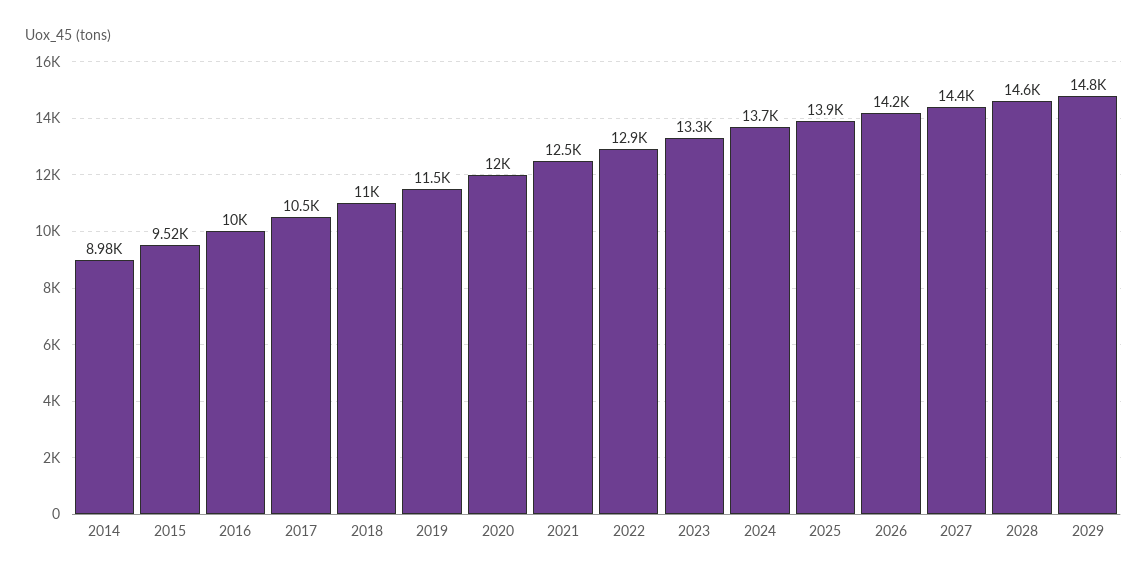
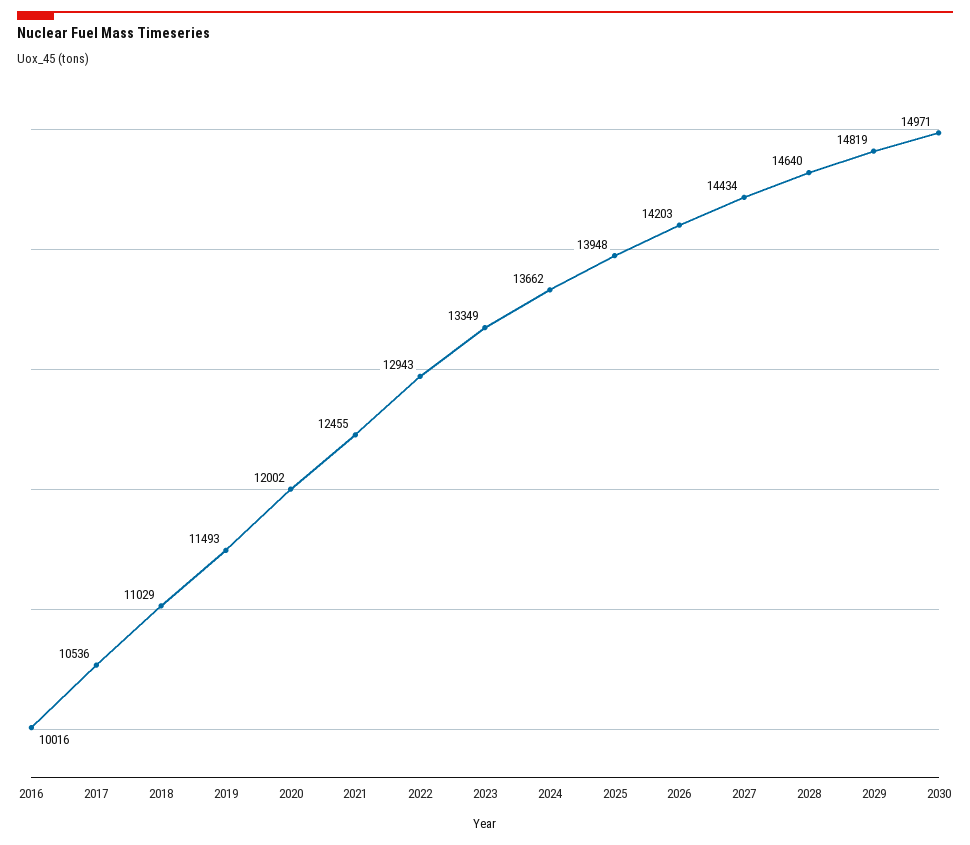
2014: 8980 -> none
2015: 9520 -> none
2030: none -> 14971

